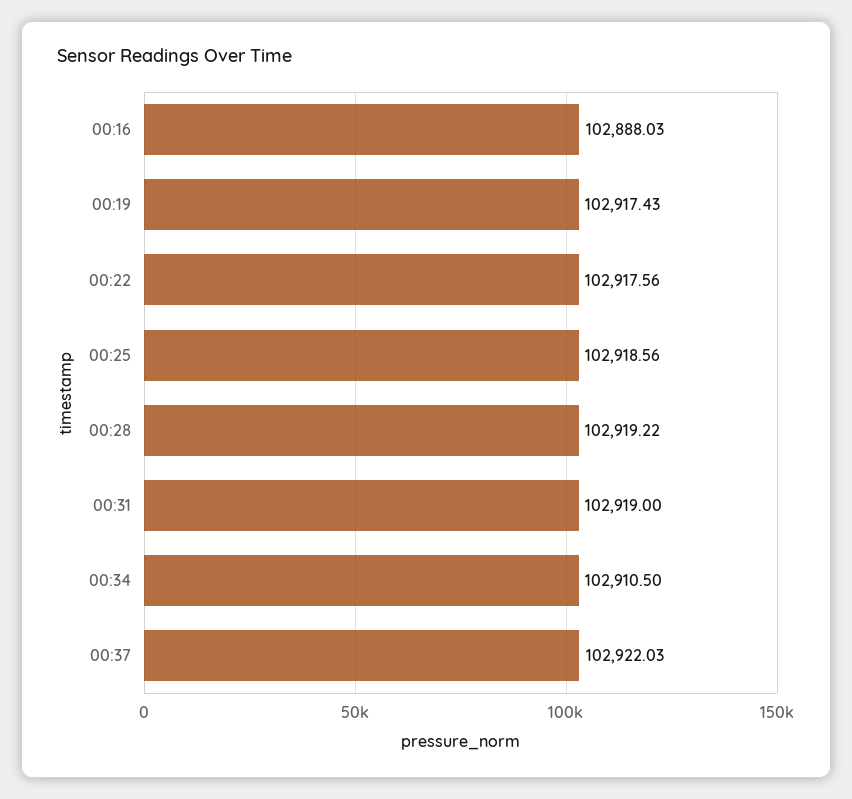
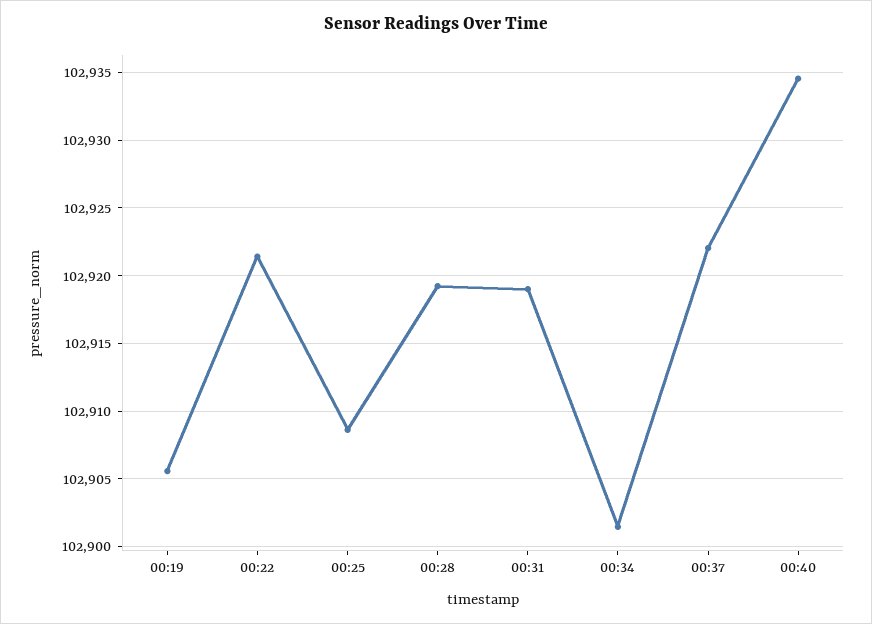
00:16: 102888.03 -> none
00:19: 102917.43 -> 102905.5
00:22: 102917.56 -> 102921.5
00:25: 102918.56 -> 102908.5
00:34: 102910.5 -> 102901.5
00:40: none -> 102934.5

